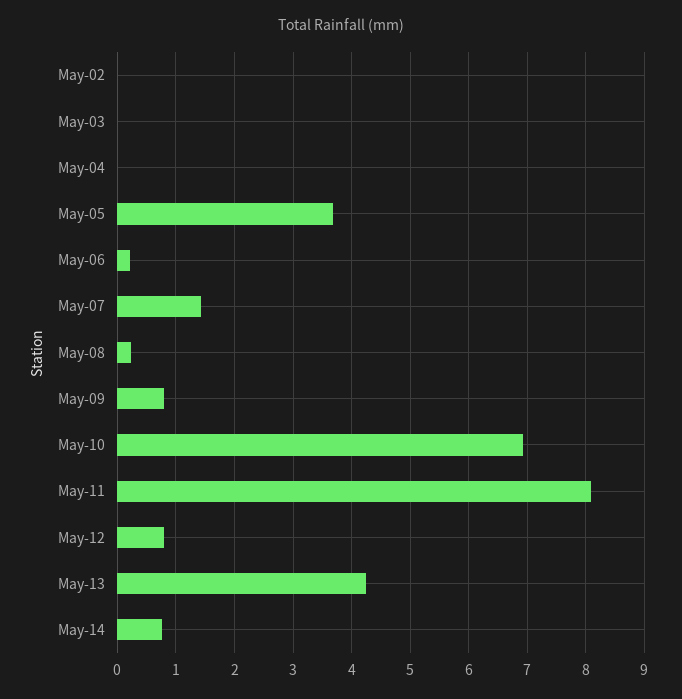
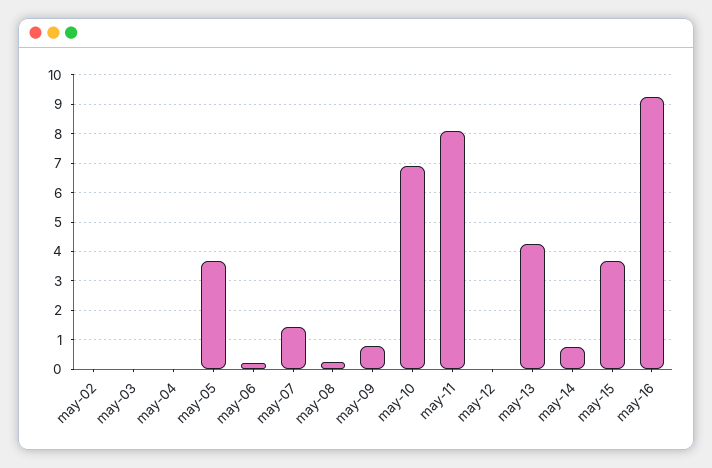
May-12: 0.8 -> 0
may-15: none -> 3.75
may-16: none -> 9.25

